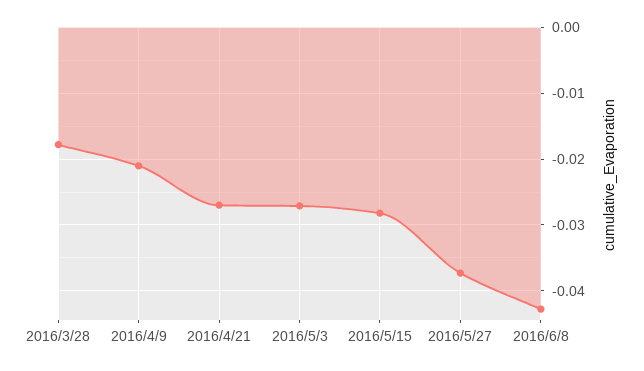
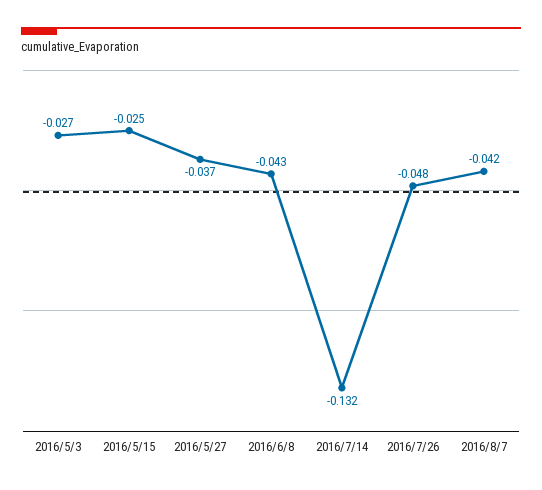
2016/3/28: -0.018 -> none
2016/4/9: -0.021 -> none
2016/4/21: -0.027 -> none
2016/5/15: -0.028 -> -0.025
2016/7/14: none -> -0.132
2016/7/26: none -> -0.048
2016/8/7: none -> -0.042

